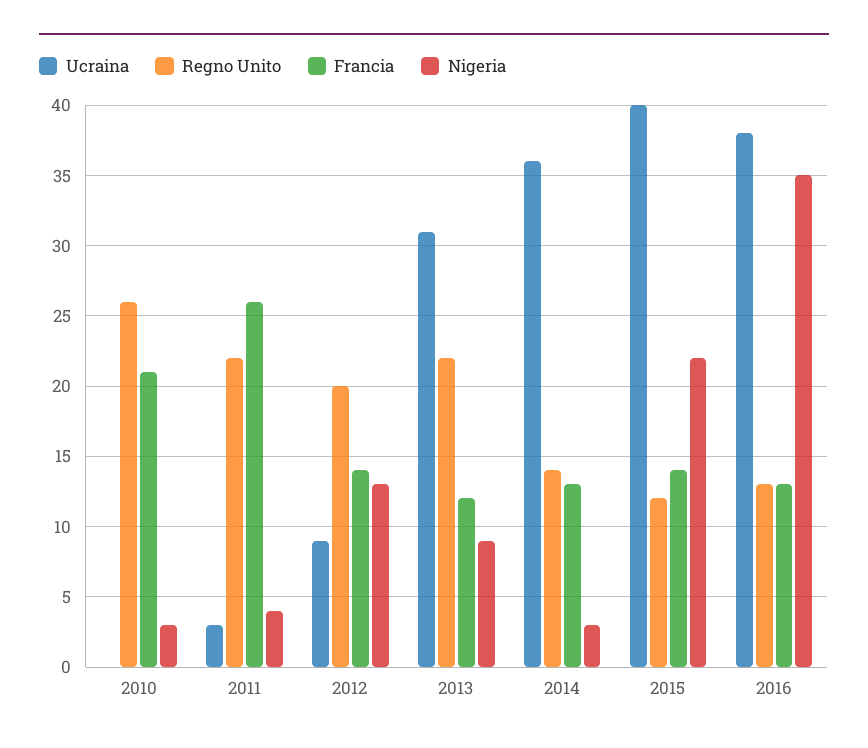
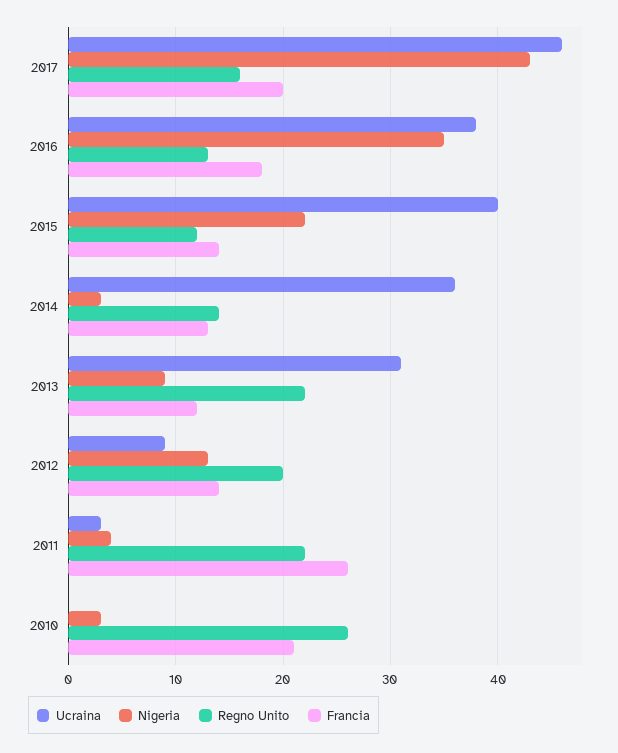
Francia, 2016: 13 -> 18
Ucraina, 2017: none -> 46
Nigeria, 2017: none -> 43
Regno Unito, 2017: none -> 16
Francia, 2017: none -> 20

